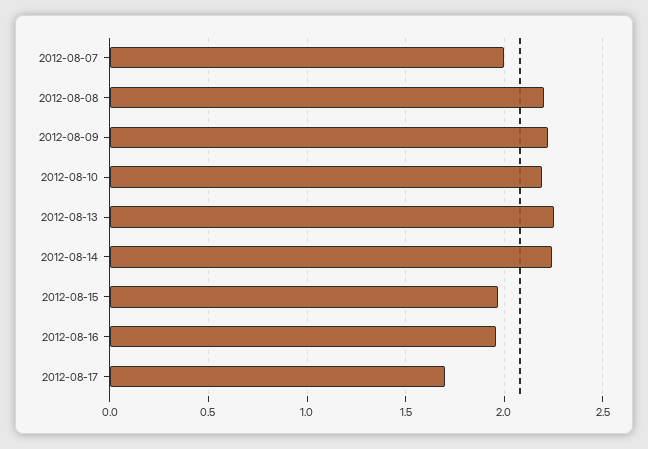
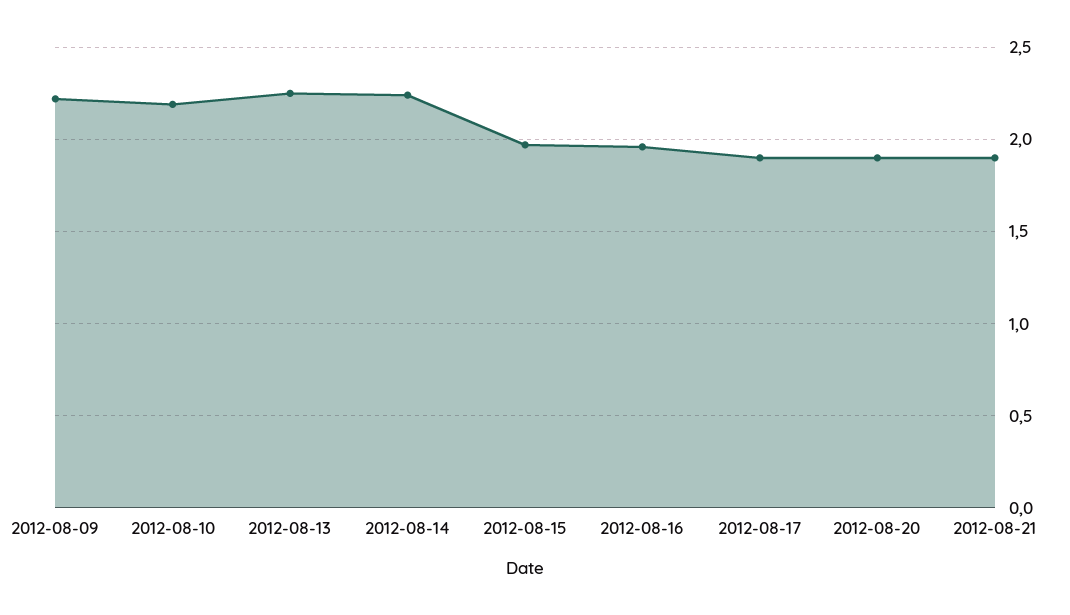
2012-08-07: 2 -> none
2012-08-08: 2.2 -> none
2012-08-17: 1.7 -> 1.9
2012-08-20: none -> 1.9
2012-08-21: none -> 1.9

